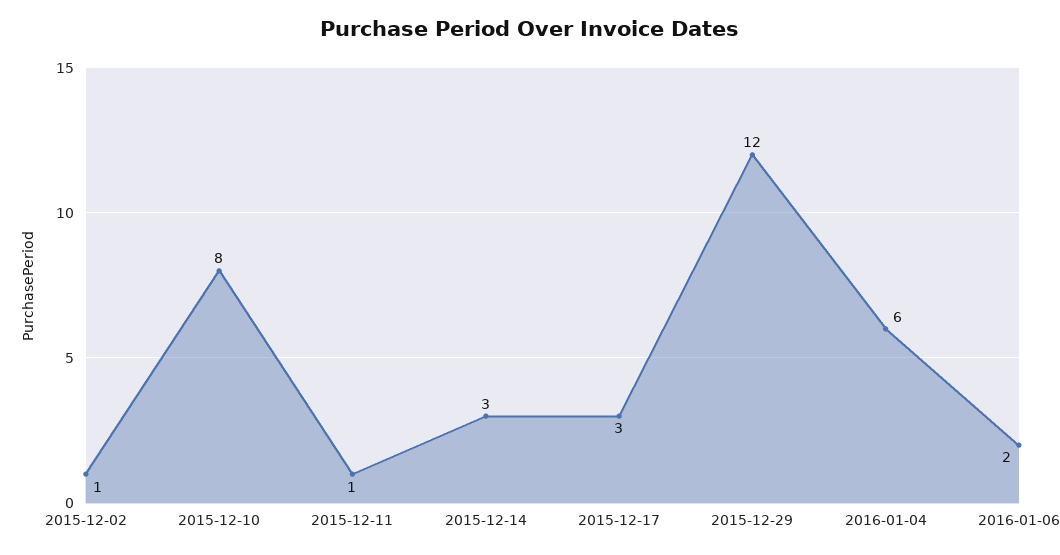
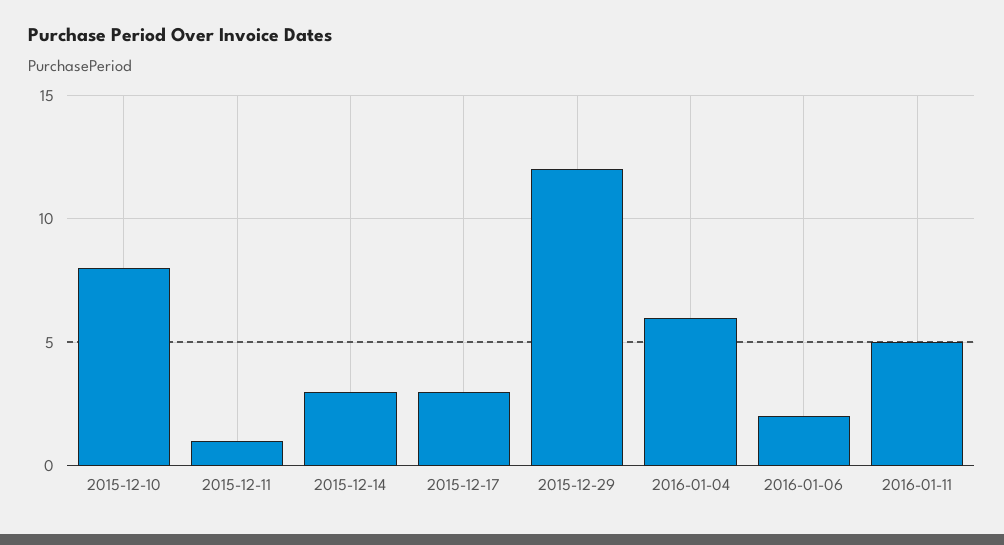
2015-12-02: 1 -> none
2016-01-11: none -> 5

